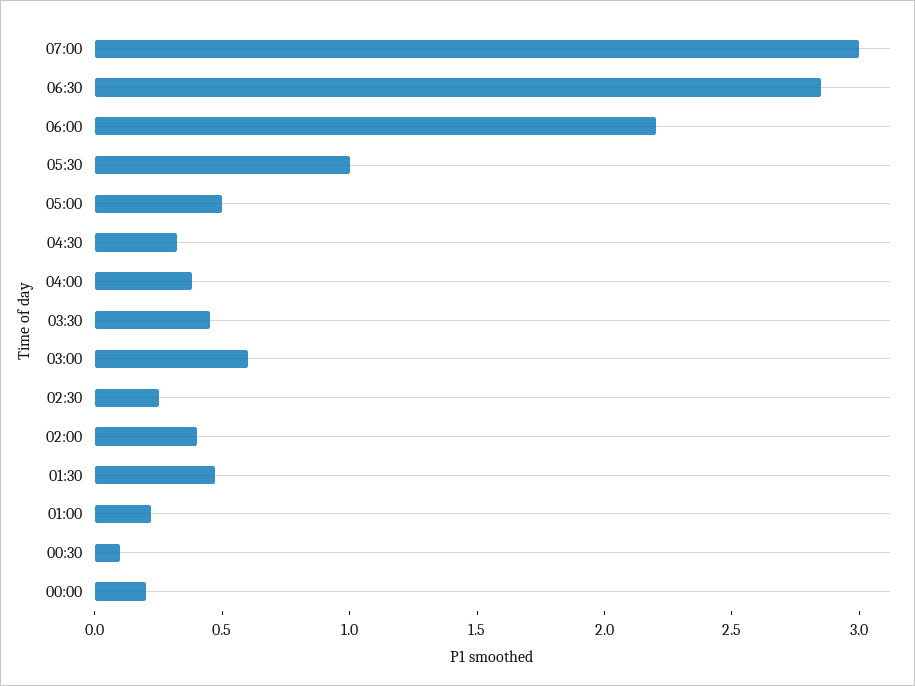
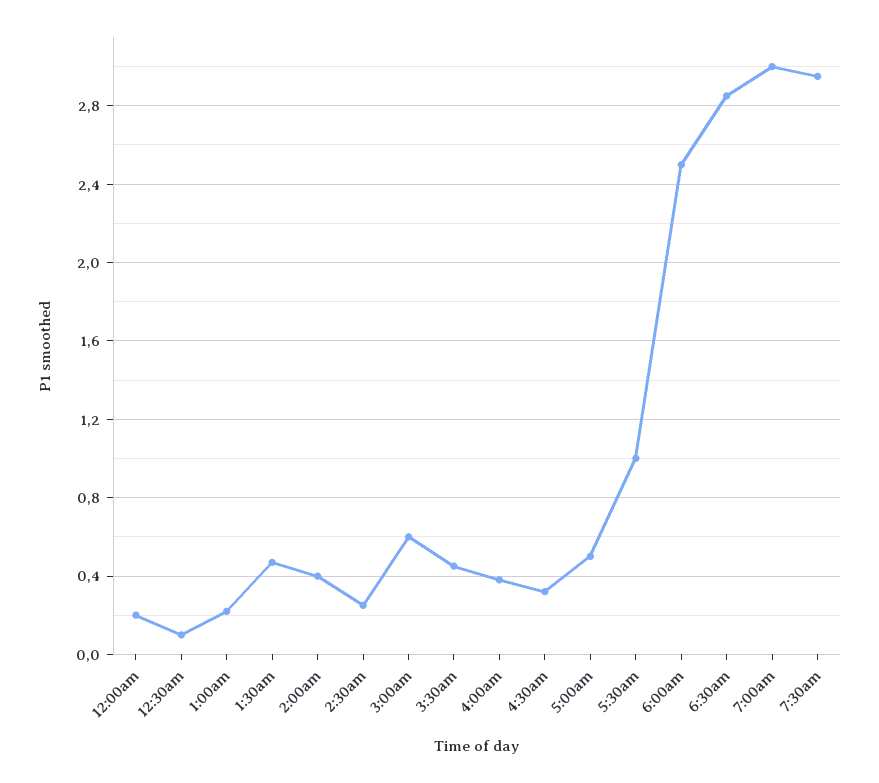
06:00: 2.2 -> 2.5
7:30am: none -> 2.95

